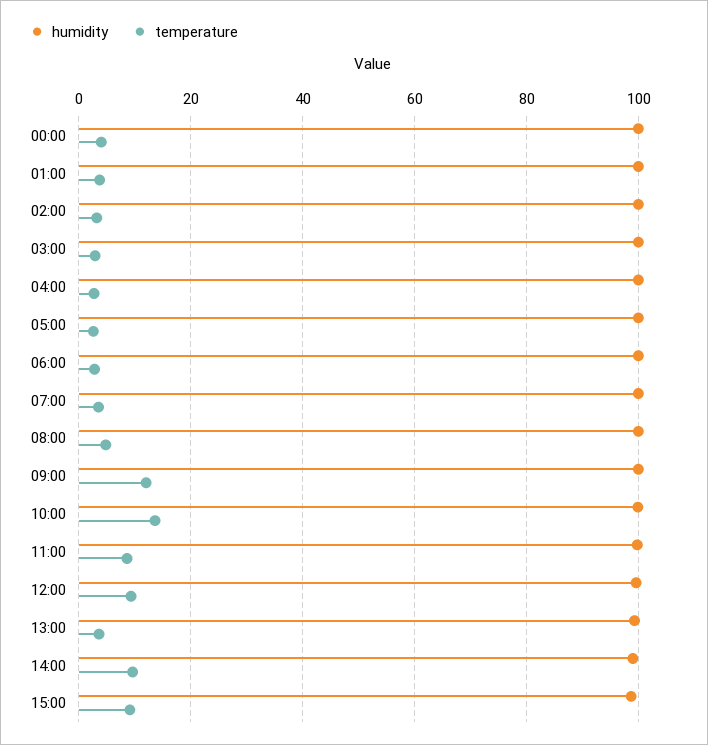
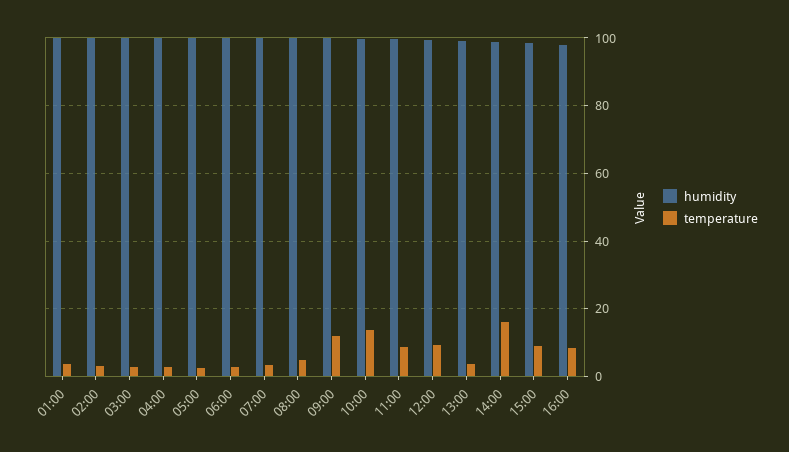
humidity, 00:00: 100 -> none
temperature, 00:00: 4 -> none
temperature, 14:00: 10 -> 16
humidity, 16:00: none -> 98
temperature, 16:00: none -> 8

